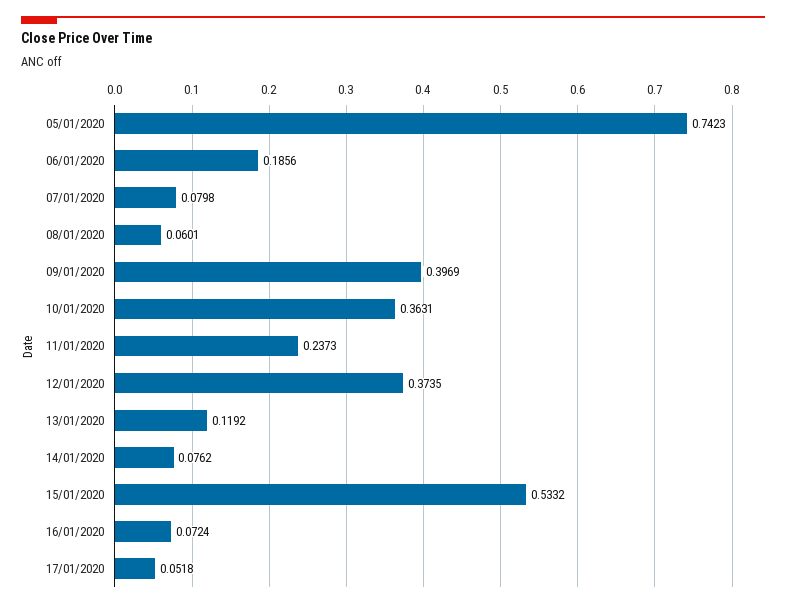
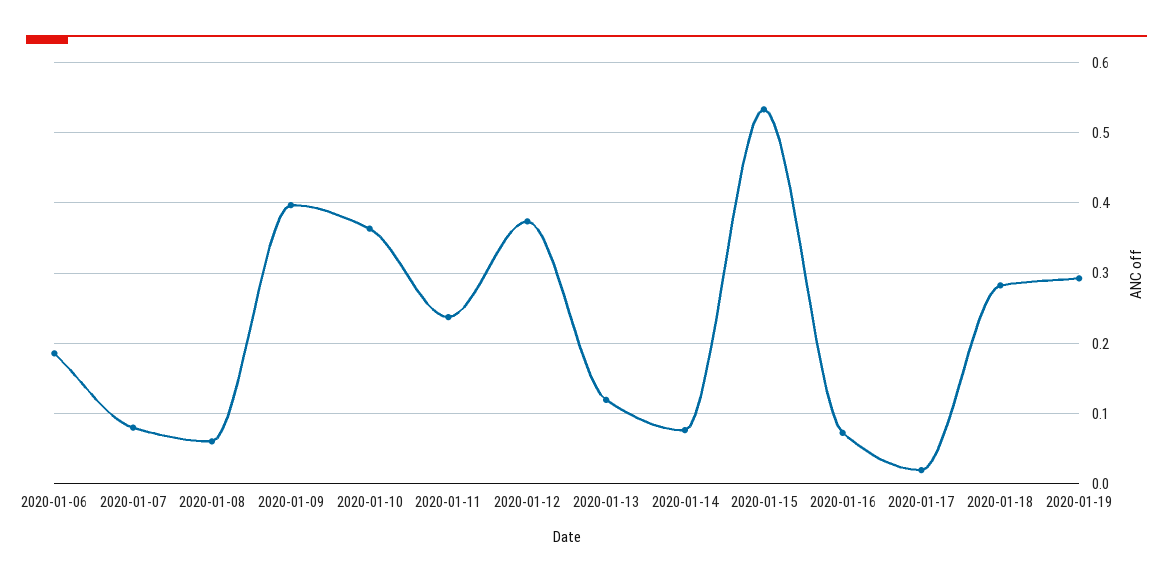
05/01/2020: 0.7423 -> none
17/01/2020: 0.0518 -> 0.02
2020-01-18: none -> 0.28
2020-01-19: none -> 0.29

